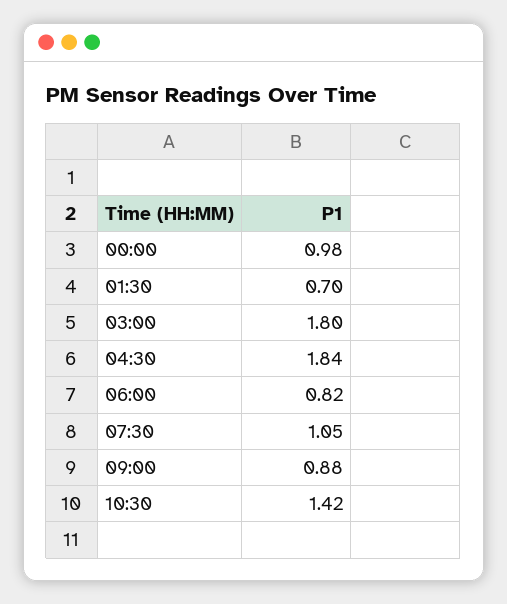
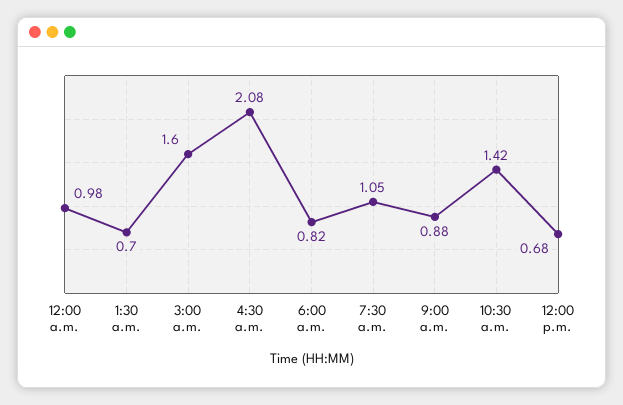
03:00: 1.8 -> 1.6
04:30: 1.84 -> 2.08
12:00 p.m.: none -> 0.68

